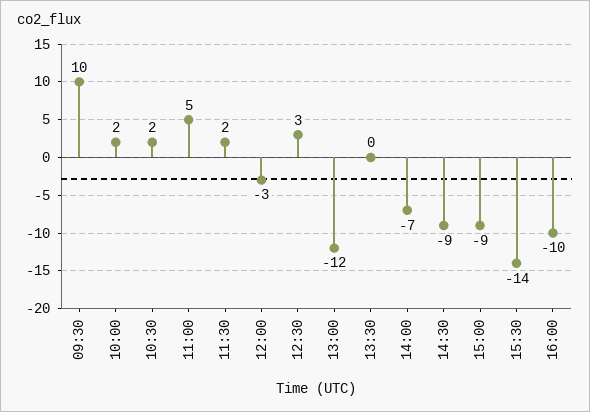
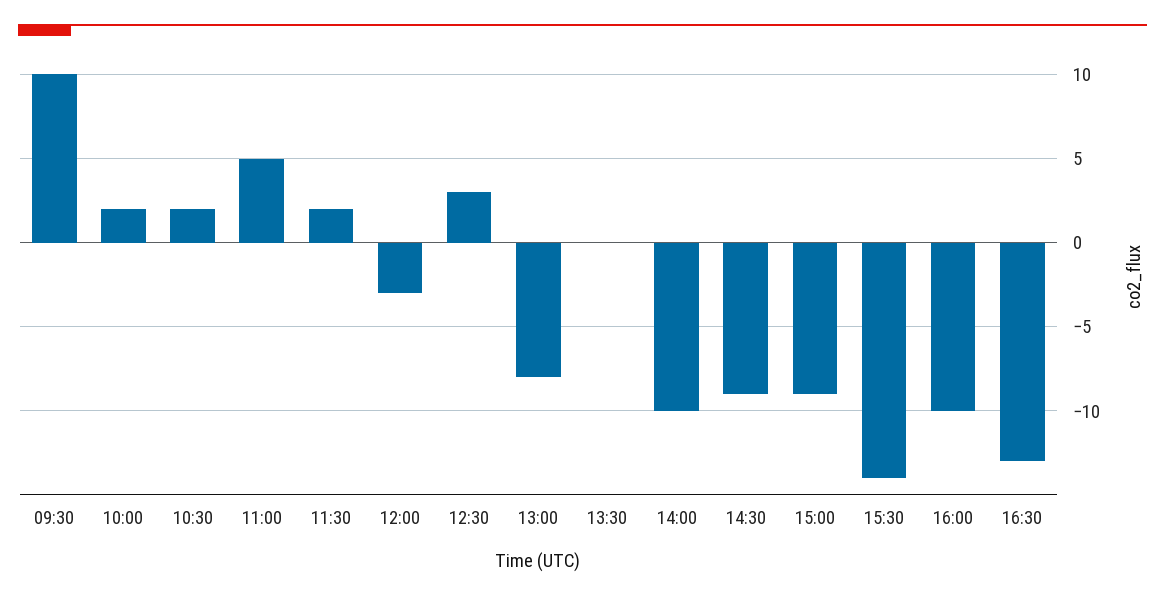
13:00: -12 -> -8
14:00: -7 -> -10
16:30: none -> -13

